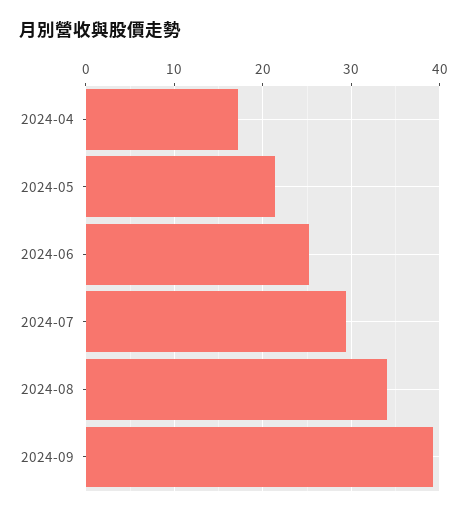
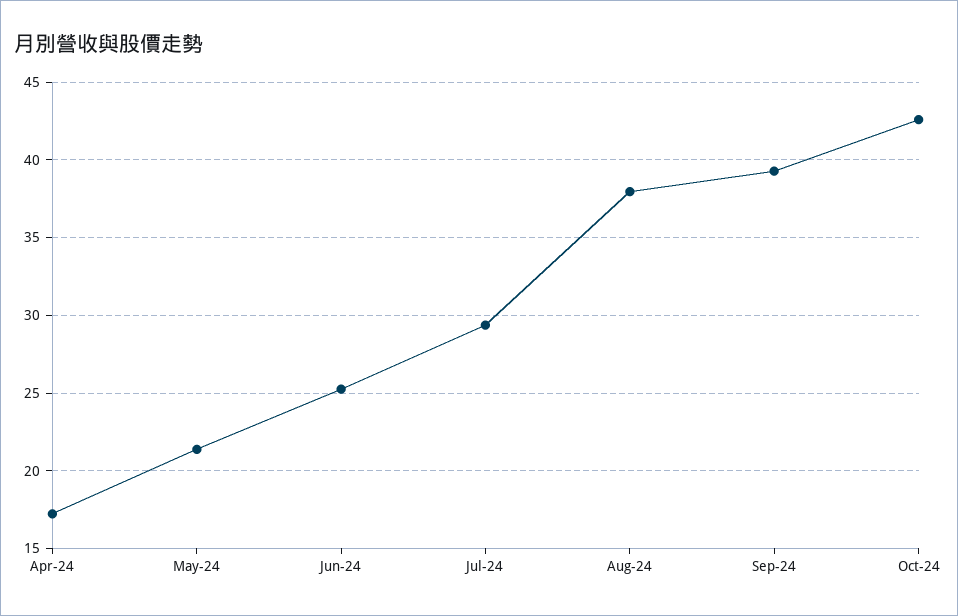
2024-08: 34 -> 38
Oct-24: none -> 42.5

